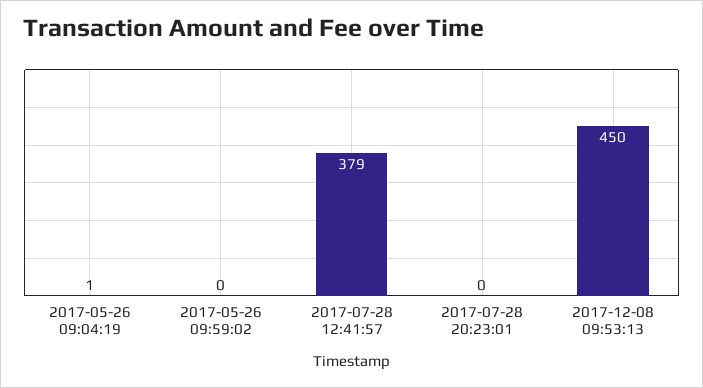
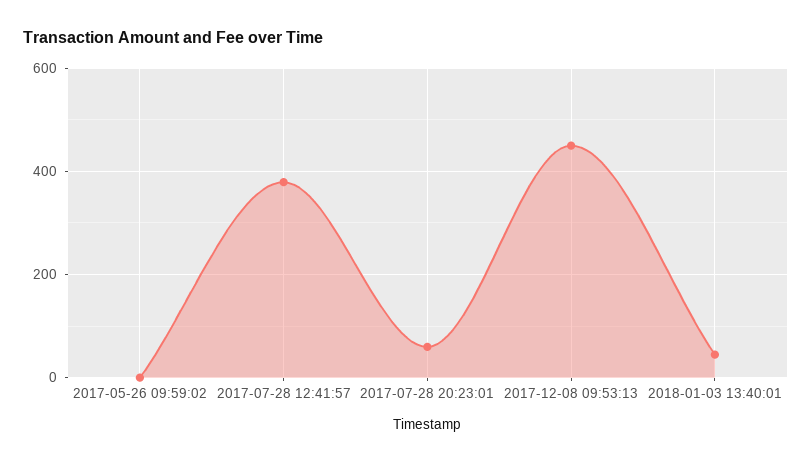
2017-05-26 09:04:19: 1 -> none
2017-07-28 20:23:01: 0 -> 60
2018-01-03 13:40:01: none -> 40

